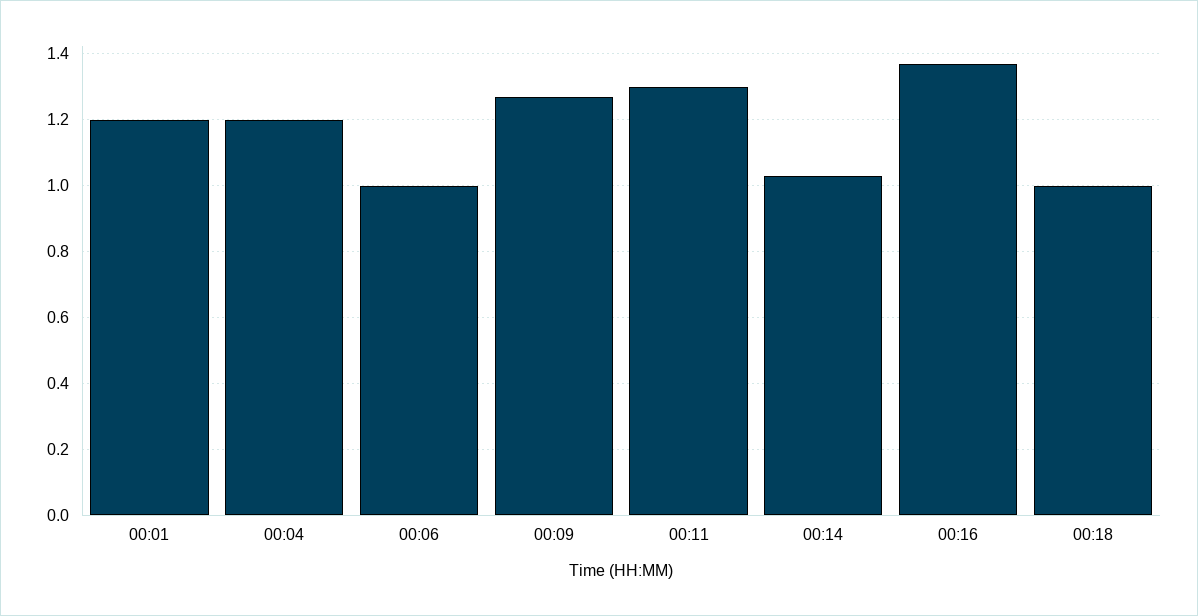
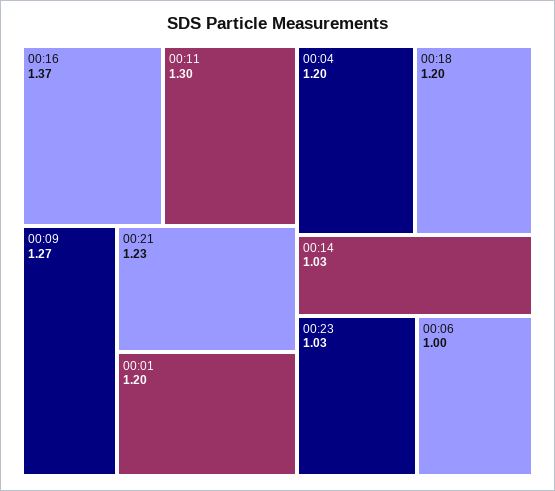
00:18: 1 -> 1.2
00:21: none -> 1.23
00:23: none -> 1.03

